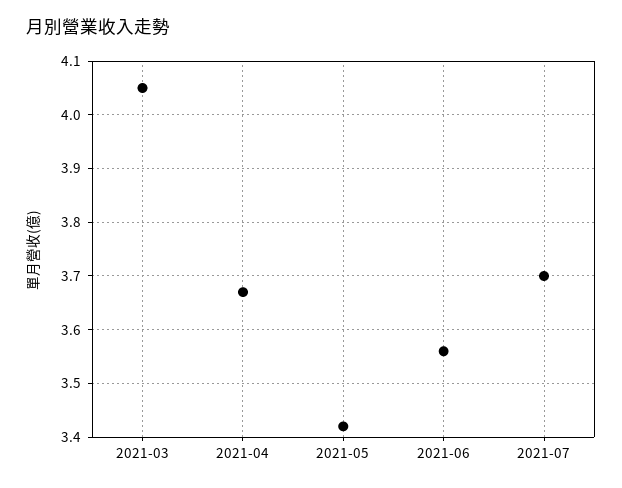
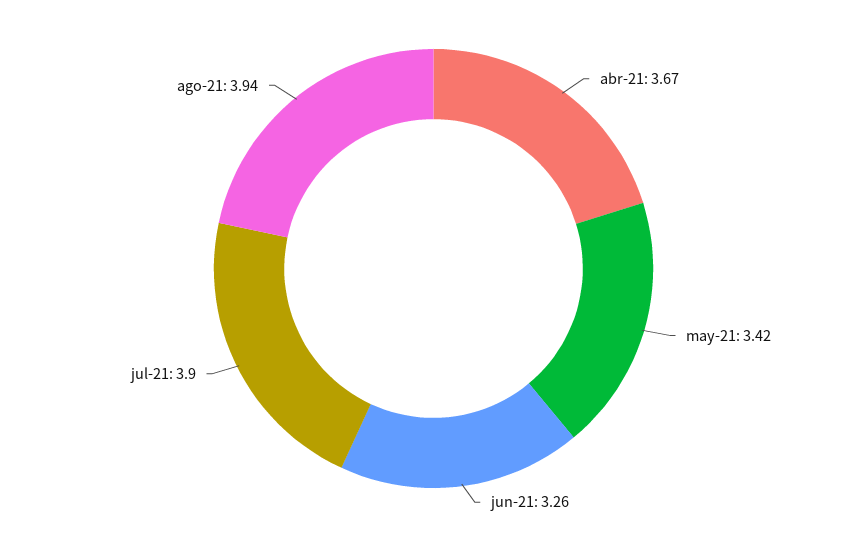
2021-03: 4.05 -> none
2021-06: 3.55 -> 3.26
2021-07: 3.7 -> 3.9
ago-21: none -> 3.94

